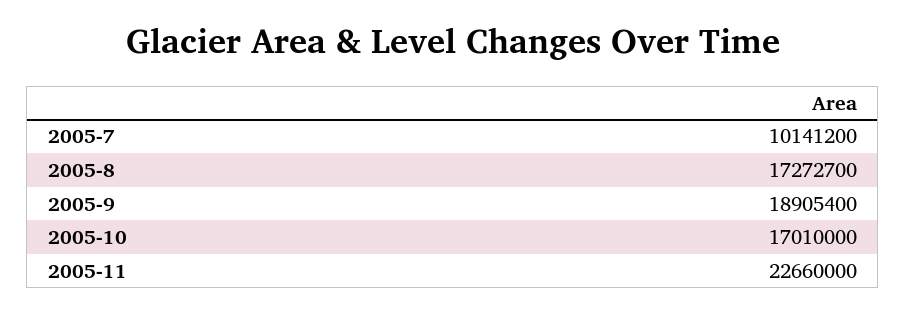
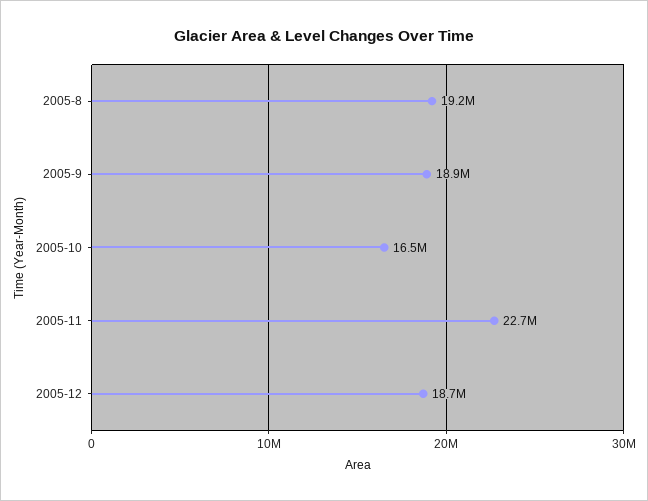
2005-7: 10141200 -> none
2005-8: 17272700 -> 19200000
2005-10: 17010000 -> 16500000
2005-12: none -> 18700000

